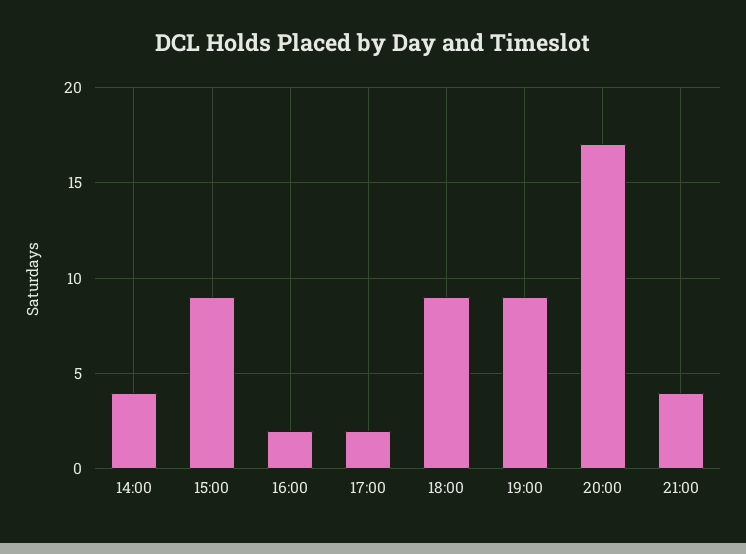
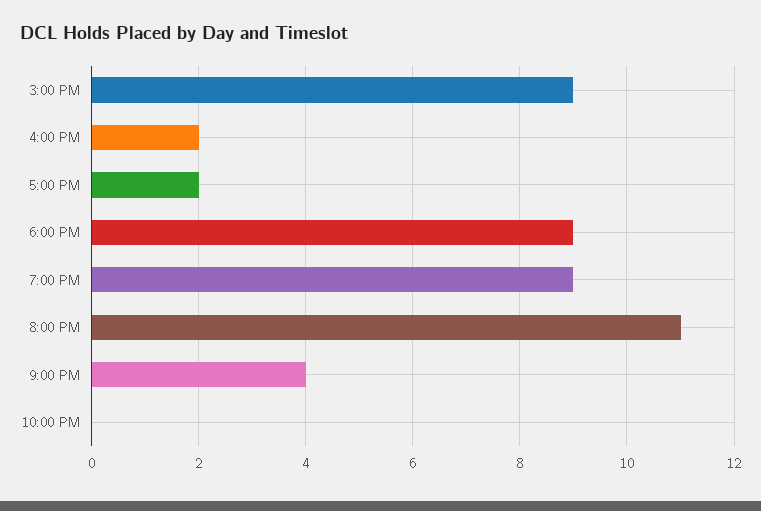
14:00: 4 -> none
20:00: 17 -> 11
10:00 PM: none -> 0

